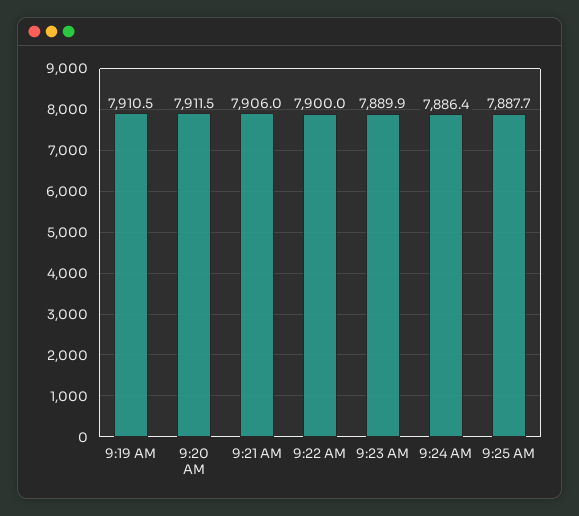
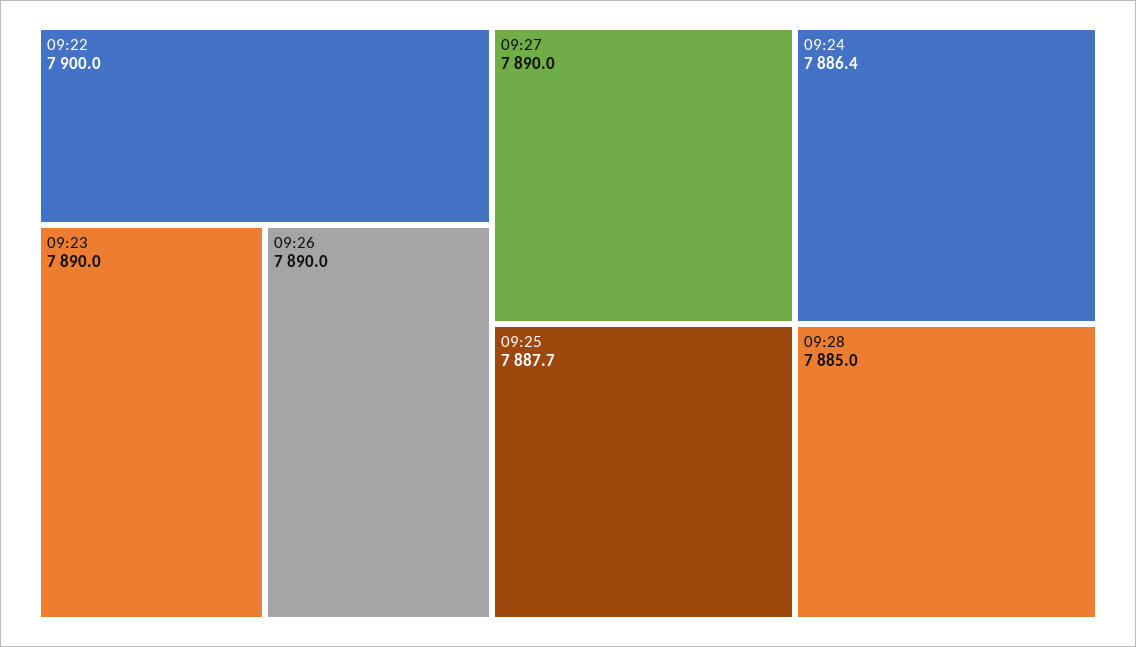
9:19 AM: 7910.5 -> none
9:20 AM: 7911.5 -> none
9:21 AM: 7906 -> none
9:23 AM: 7889.9 -> 7890
09:26: none -> 7890
09:27: none -> 7890
09:28: none -> 7885

